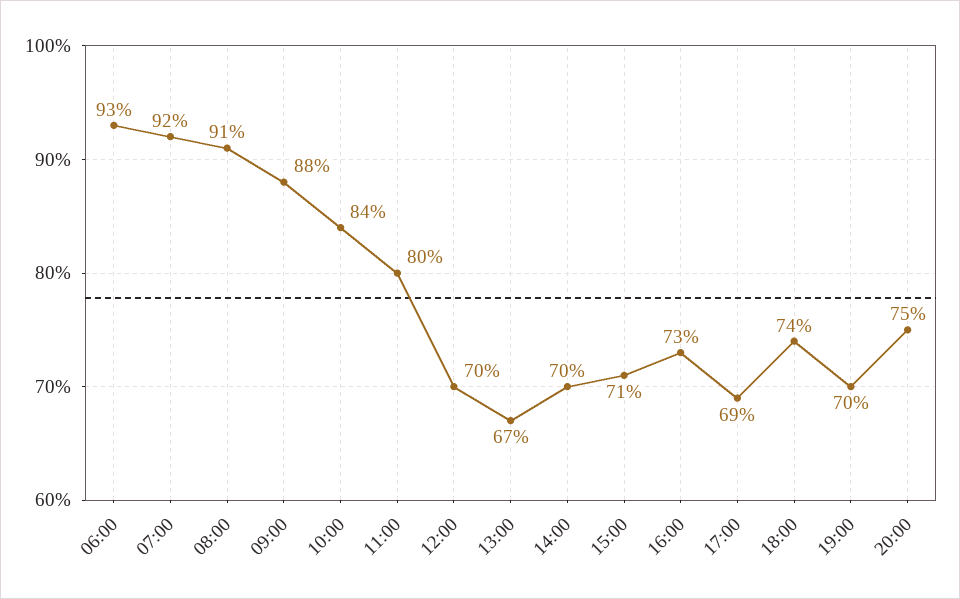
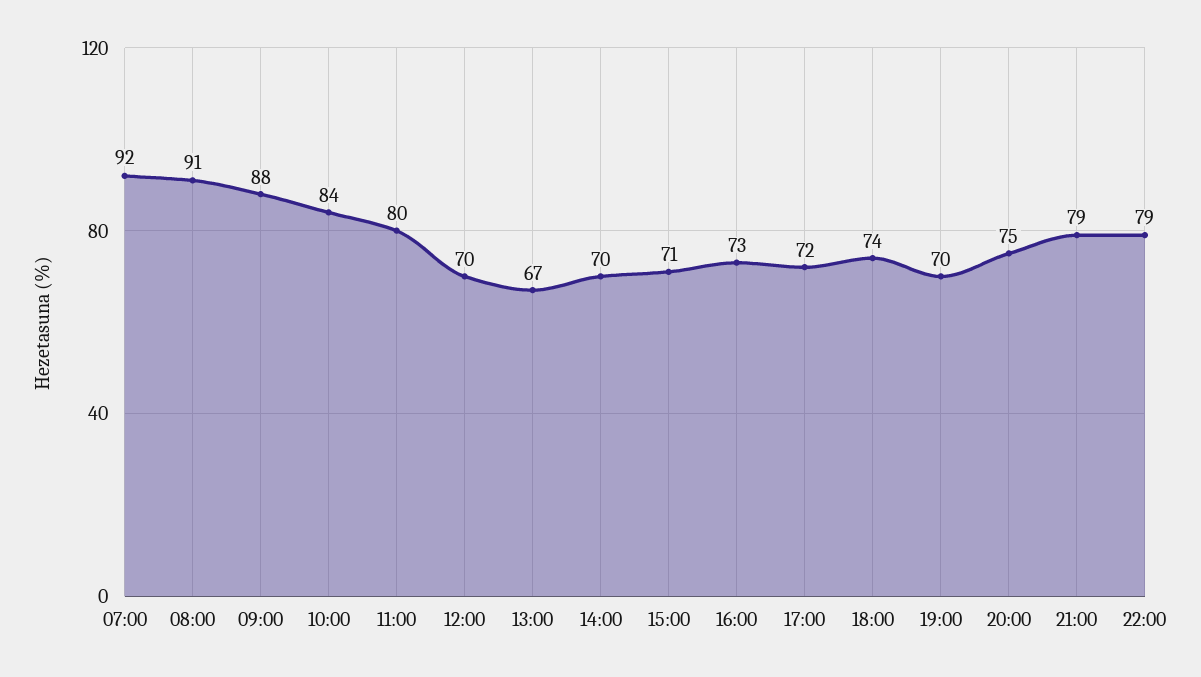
06:00: 93 -> none
17:00: 69 -> 72
21:00: none -> 79
22:00: none -> 79

